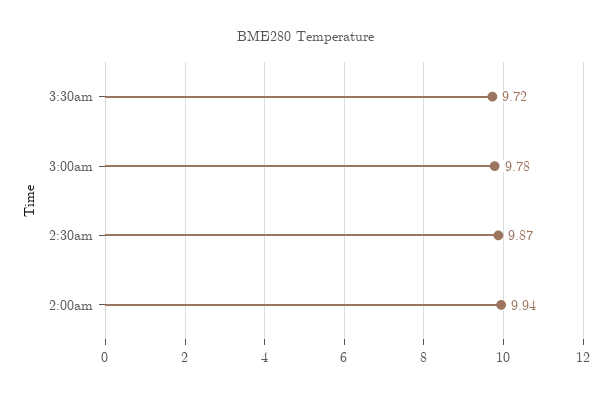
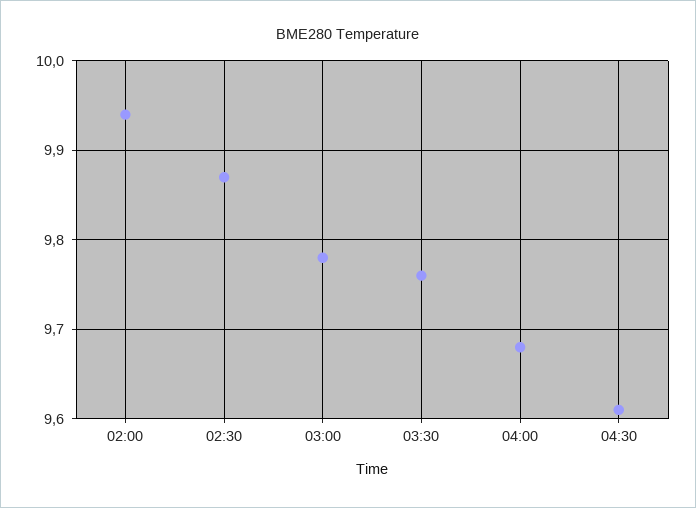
3:30am: 9.72 -> 9.76
04:00: none -> 9.68
04:30: none -> 9.61

